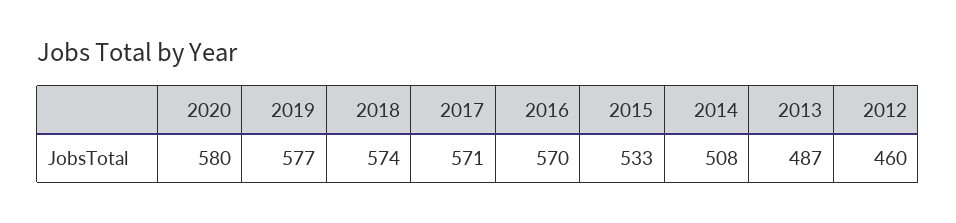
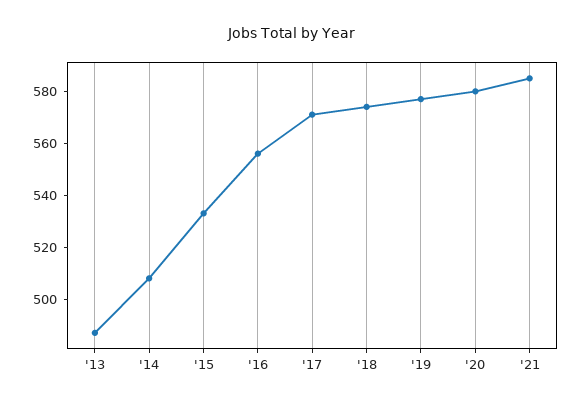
2016: 570 -> 555
2012: 460 -> none
'21: none -> 585

